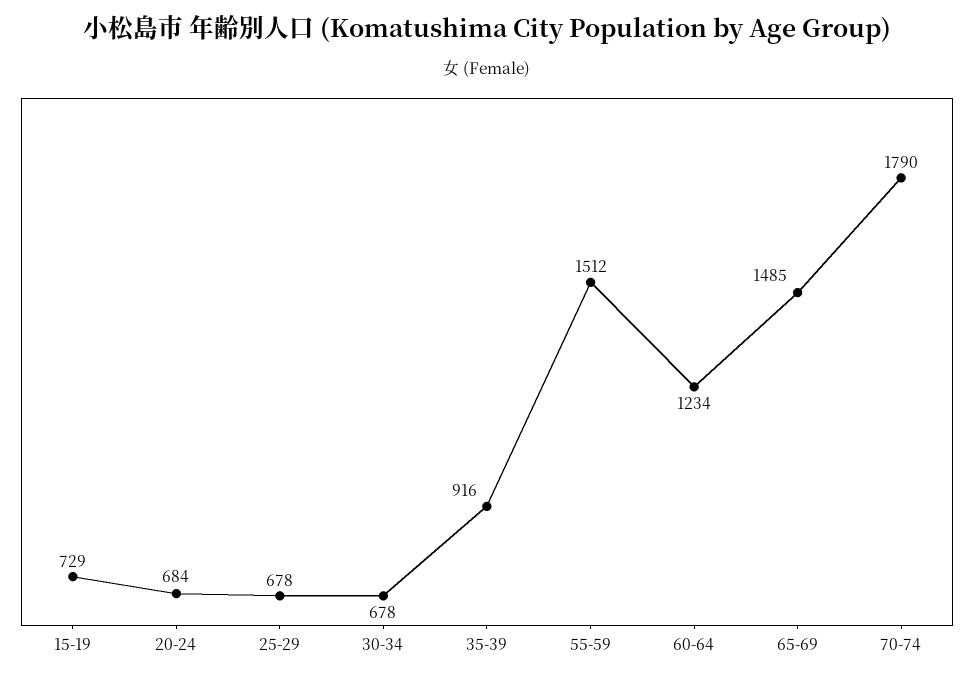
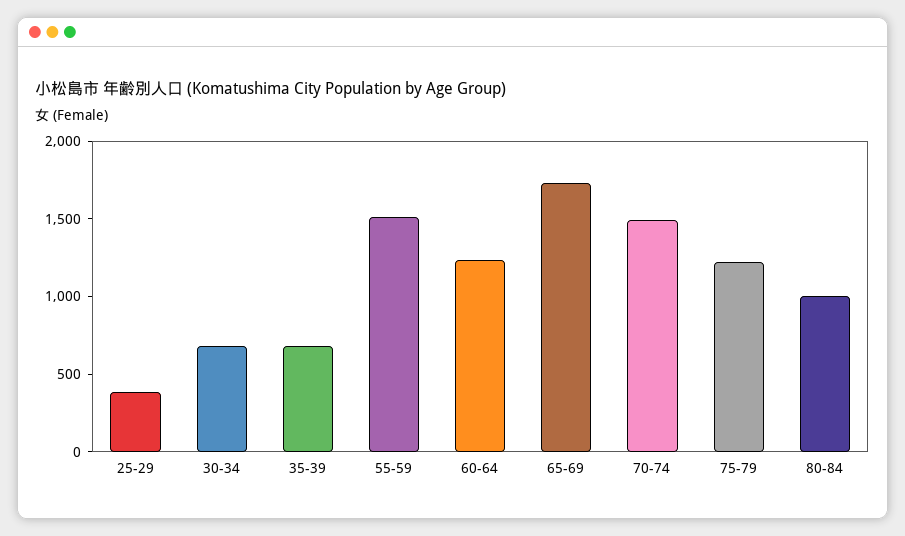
15-19: 729 -> none
20-24: 684 -> none
25-29: 678 -> 400
35-39: 916 -> 700
65-69: 1485 -> 1700
70-74: 1790 -> 1500
75-79: none -> 1200
80-84: none -> 1000

